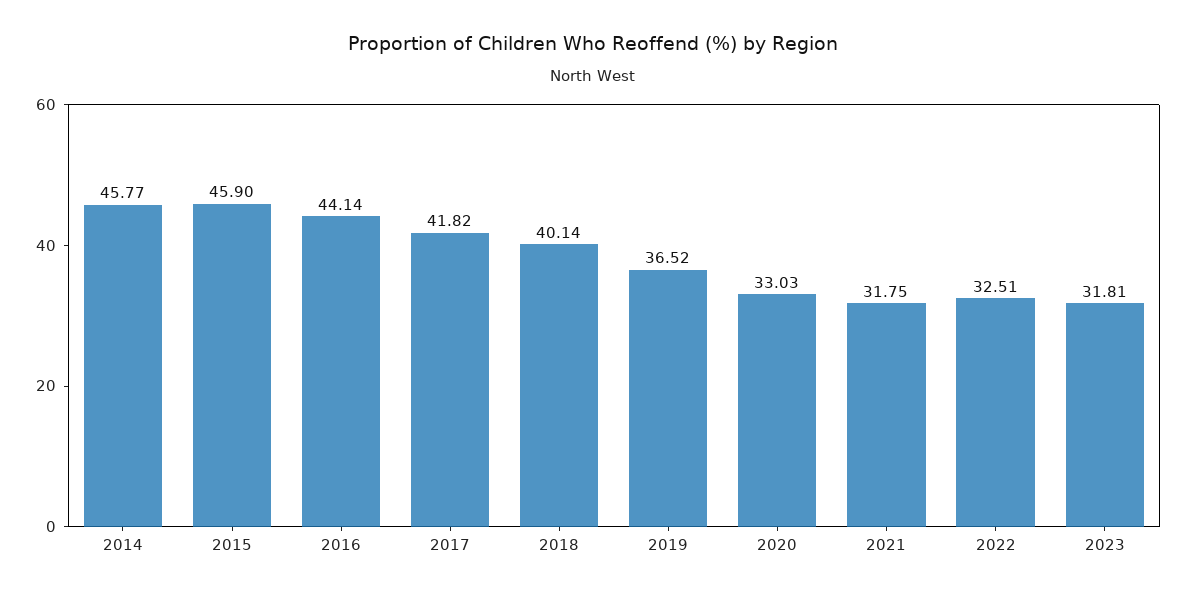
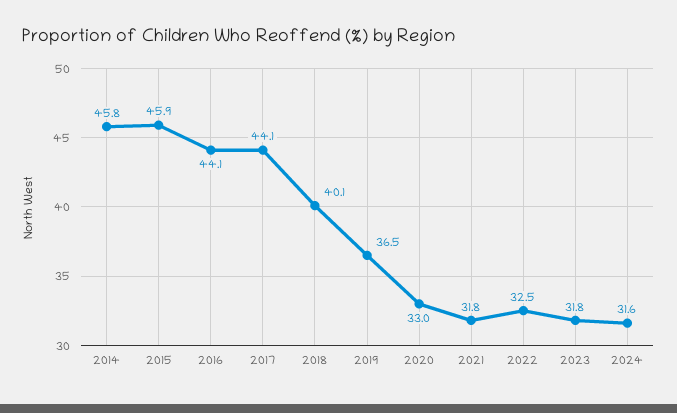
2017: 41.82 -> 44.1
2024: none -> 31.6

